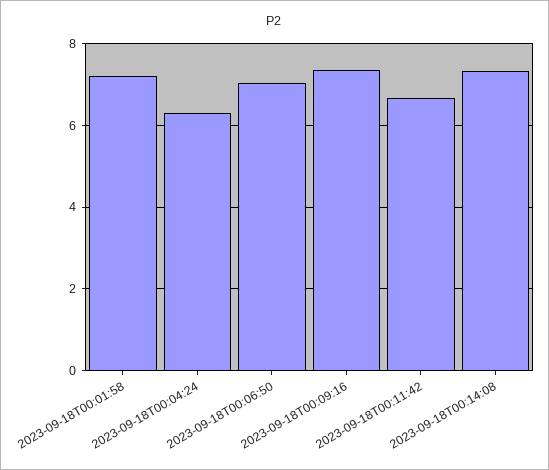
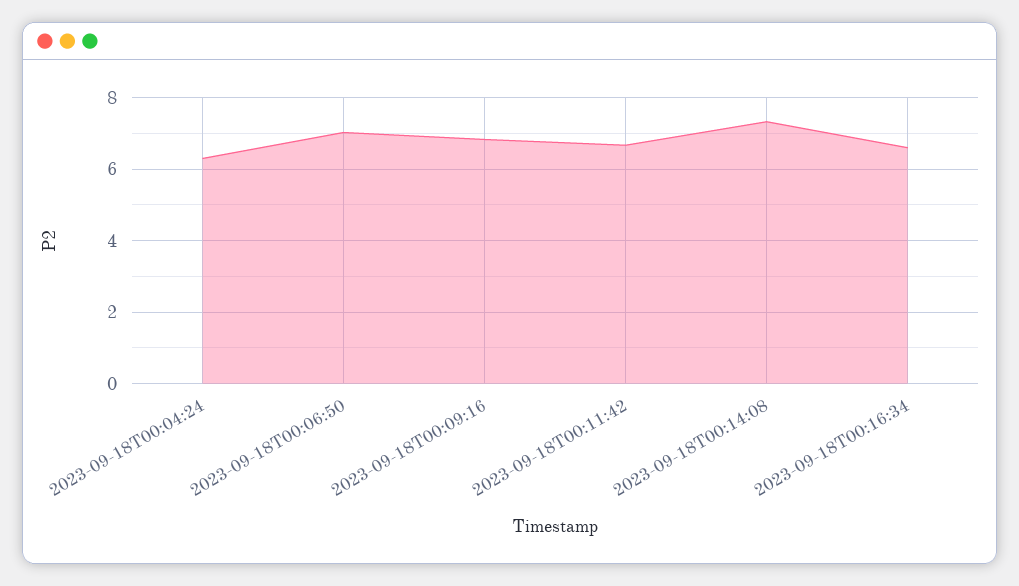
2023-09-18T00:01:58: 7.2 -> none
2023-09-18T00:09:16: 7.4 -> 6.8
2023-09-18T00:16:34: none -> 6.6

